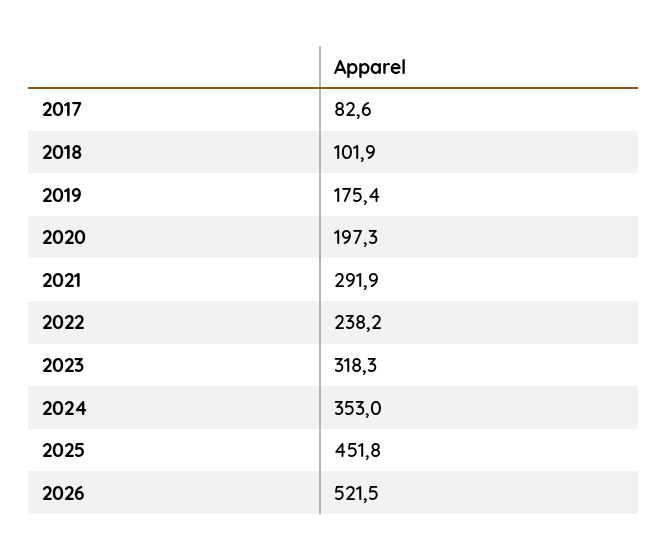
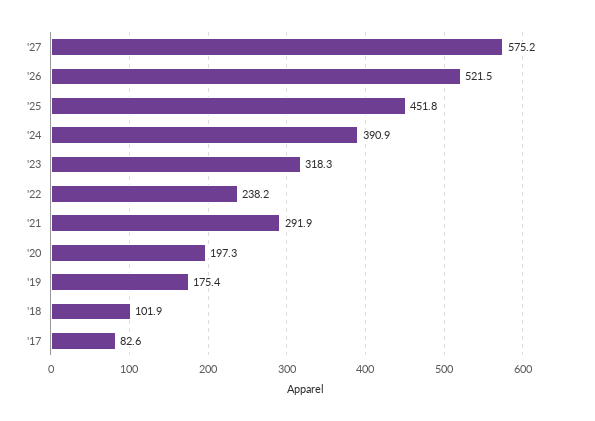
2024: 353 -> 390.9
'27: none -> 575.2

